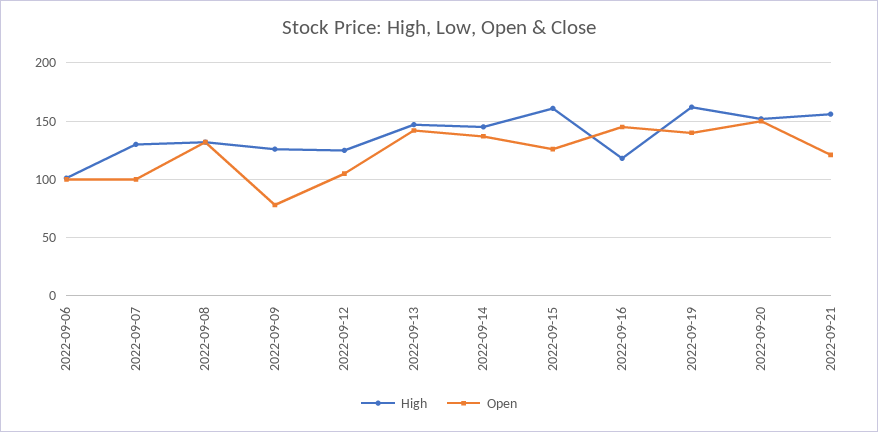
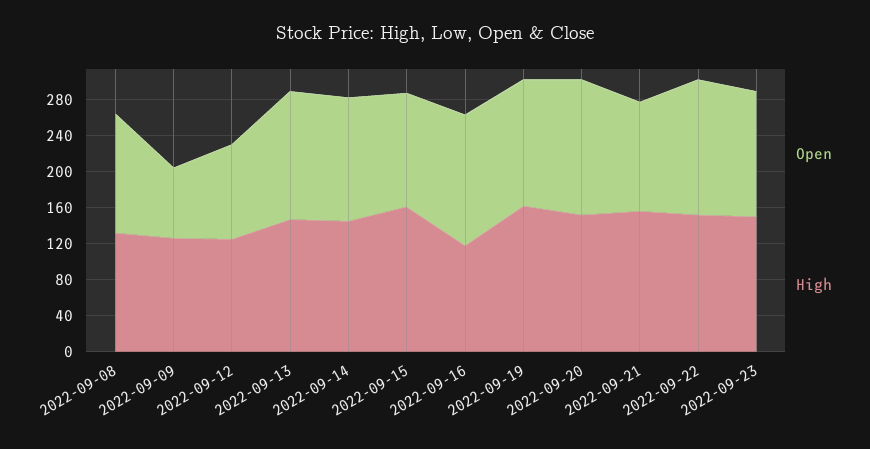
High, 2022-09-06: 100 -> none
Open, 2022-09-06: 100 -> none
High, 2022-09-07: 130 -> none
Open, 2022-09-07: 100 -> none
Open, 2022-09-22: none -> 150
High, 2022-09-22: none -> 150
Open, 2022-09-23: none -> 140
High, 2022-09-23: none -> 150

